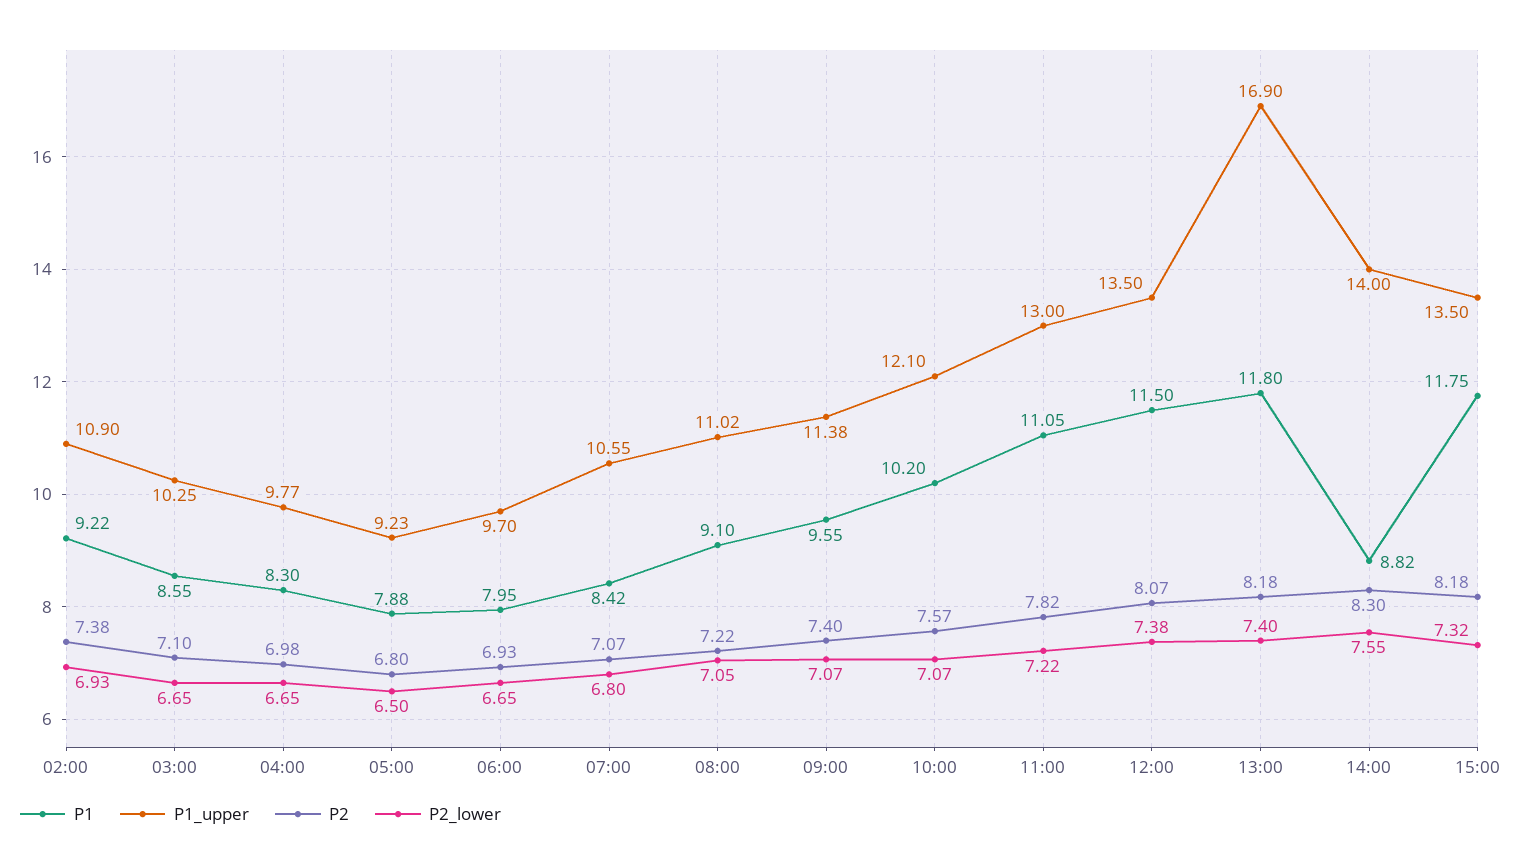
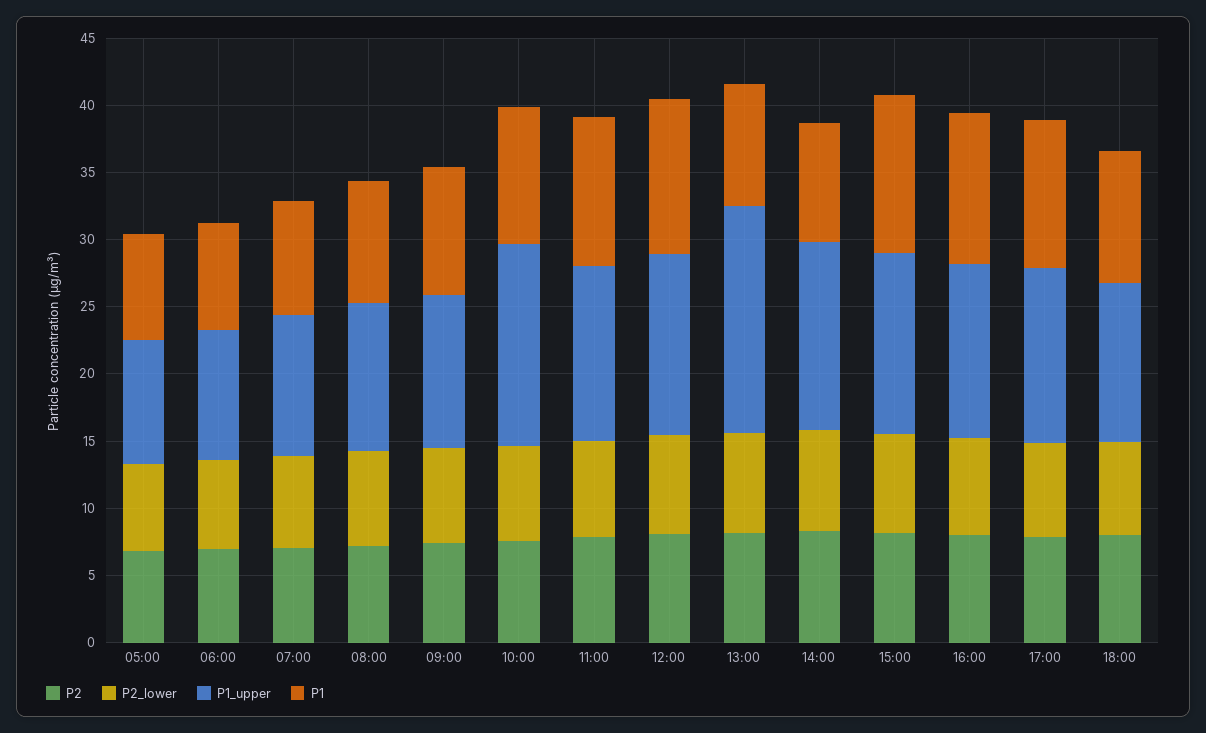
P1, 02:00: 9.22 -> none
P1_upper, 02:00: 10.9 -> none
P2, 02:00: 7.38 -> none
P2_lower, 02:00: 6.93 -> none
P1, 03:00: 8.55 -> none
P1_upper, 03:00: 10.25 -> none
P2, 03:00: 7.1 -> none
P2_lower, 03:00: 6.65 -> none
P1, 04:00: 8.3 -> none
P1_upper, 04:00: 9.77 -> none
P2, 04:00: 6.98 -> none
P2_lower, 04:00: 6.65 -> none
P1_upper, 10:00: 12.1 -> 15
P1, 13:00: 11.8 -> 9
P2, 16:00: none -> 8
P2_lower, 16:00: none -> 7
P1_upper, 16:00: none -> 13
P1, 16:00: none -> 11
P2, 17:00: none -> 8
P2_lower, 17:00: none -> 7
P1_upper, 17:00: none -> 13
P1, 17:00: none -> 11
P2, 18:00: none -> 8
P2_lower, 18:00: none -> 7
P1_upper, 18:00: none -> 12
P1, 18:00: none -> 10

